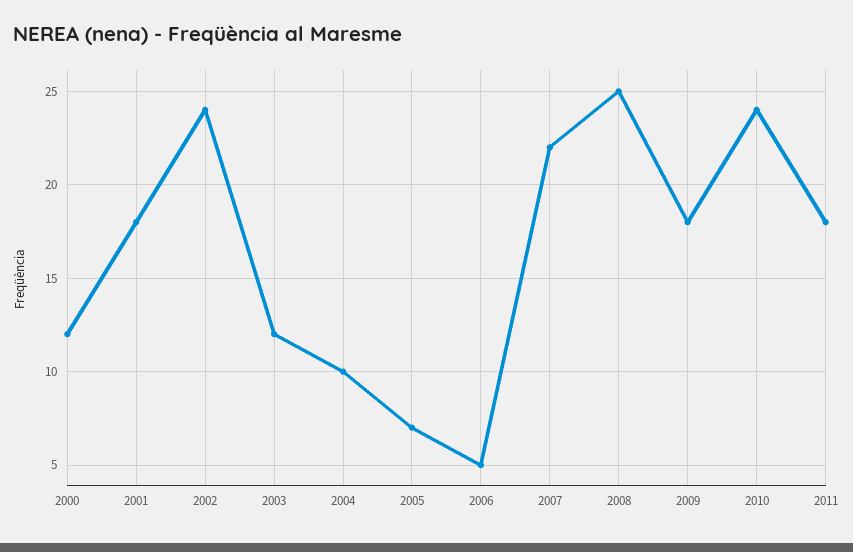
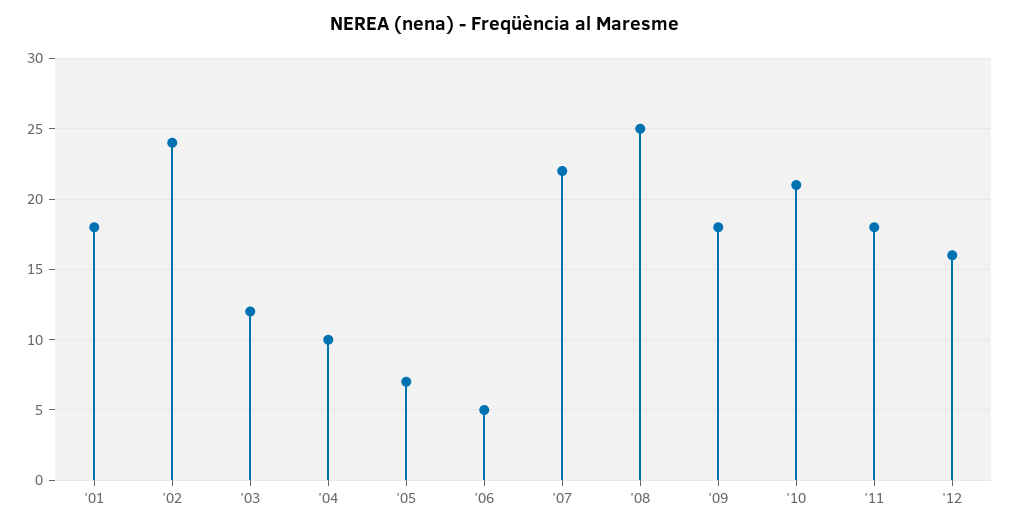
2000: 12 -> none
2010: 24 -> 21
'12: none -> 16

